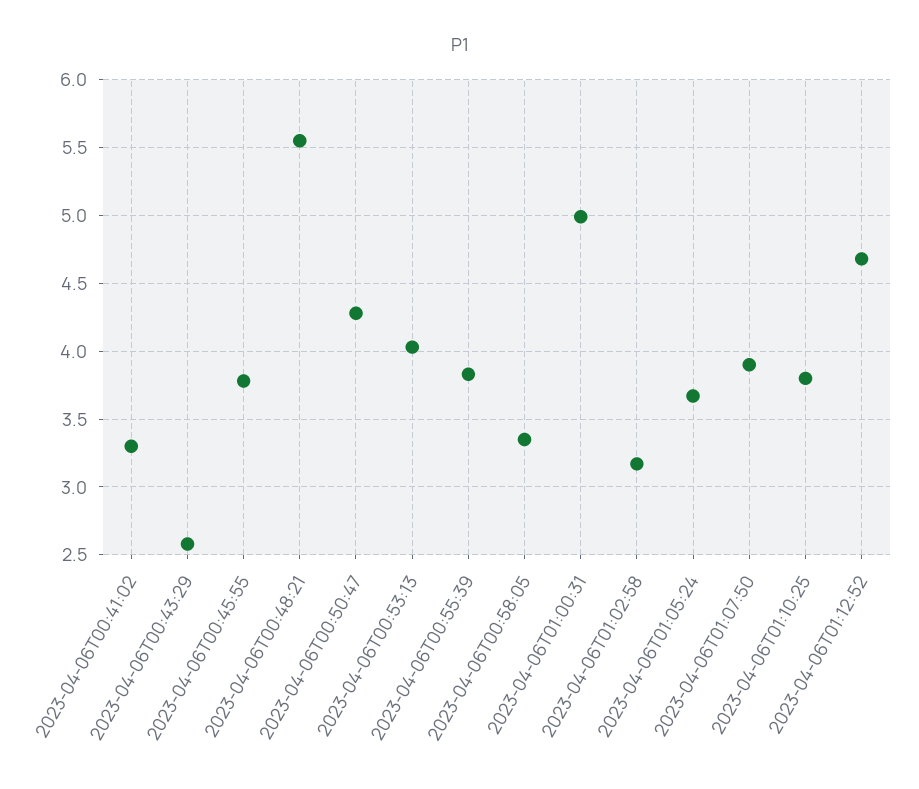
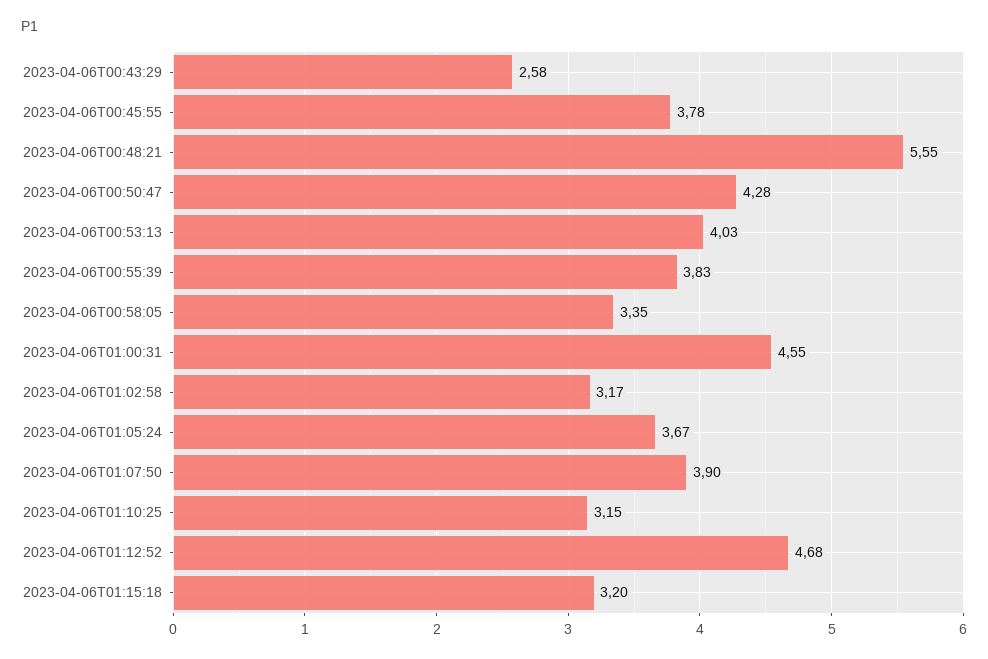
2023-04-06T00:41:02: 3.3 -> none
2023-04-06T01:00:31: 5 -> 4.55
2023-04-06T01:10:25: 3.8 -> 3.15
2023-04-06T01:15:18: none -> 3.2

